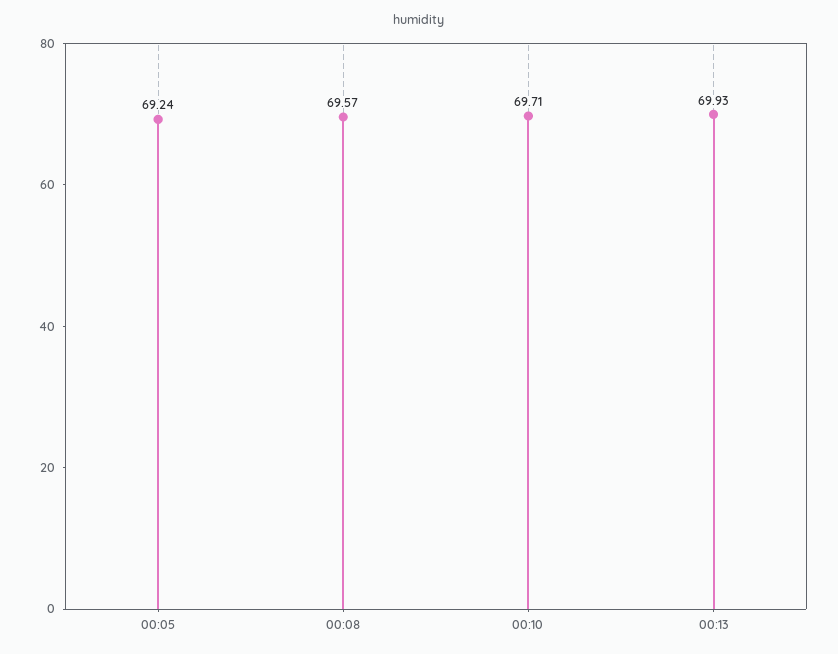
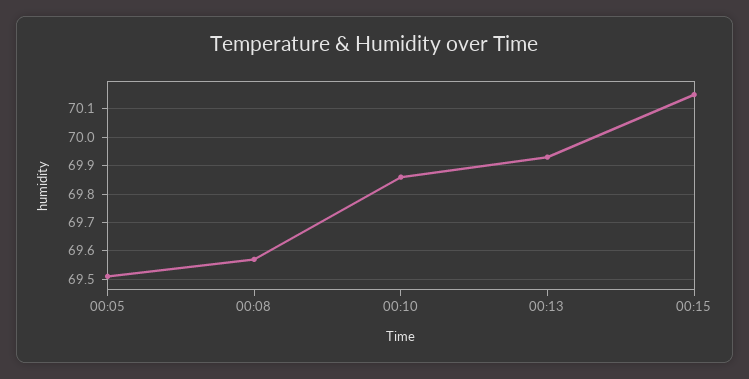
00:05: 69.24 -> 69.5
00:10: 69.71 -> 69.85
00:15: none -> 70.15

